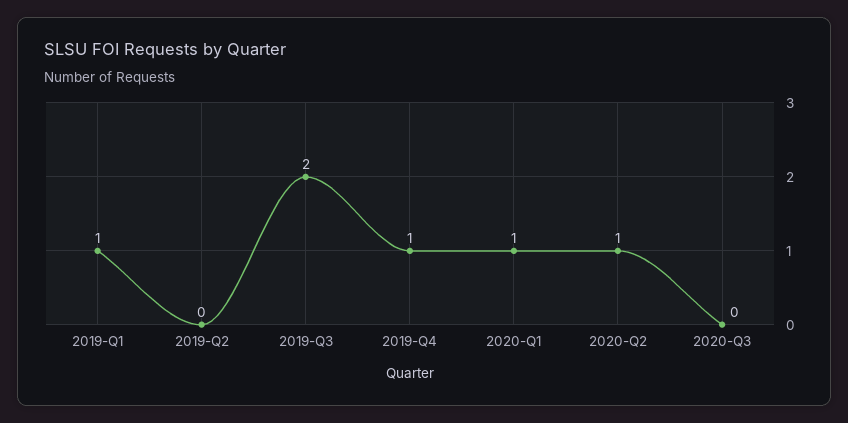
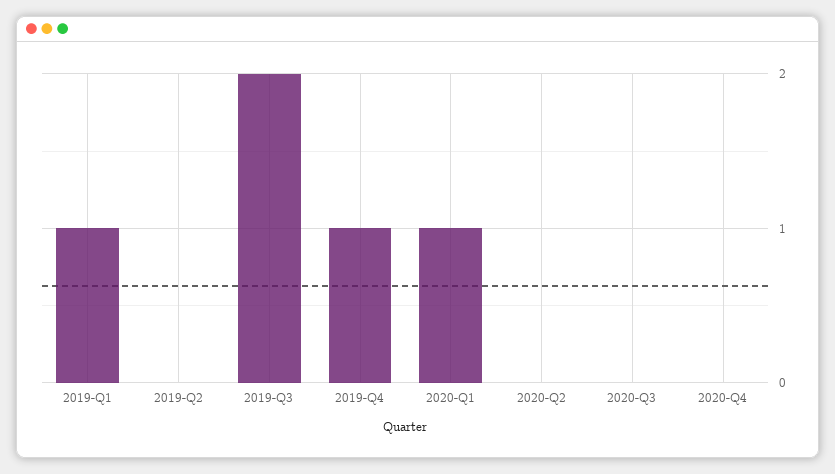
2020-Q2: 1 -> 0
2020-Q4: none -> 0

